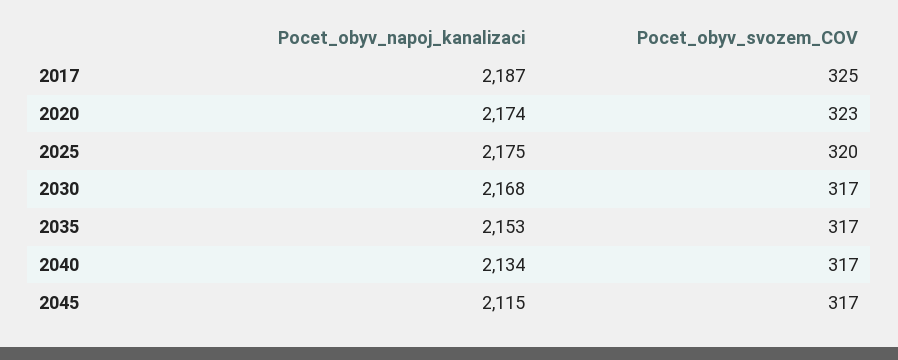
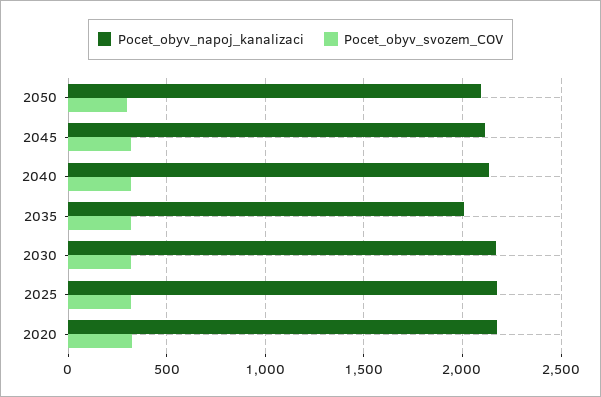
Pocet_obyv_napoj_kanalizaci, 2017: 2187 -> none
Pocet_obyv_svozem_COV, 2017: 325 -> none
Pocet_obyv_napoj_kanalizaci, 2035: 2153 -> 2000
Pocet_obyv_napoj_kanalizaci, 2050: none -> 2100
Pocet_obyv_svozem_COV, 2050: none -> 300

